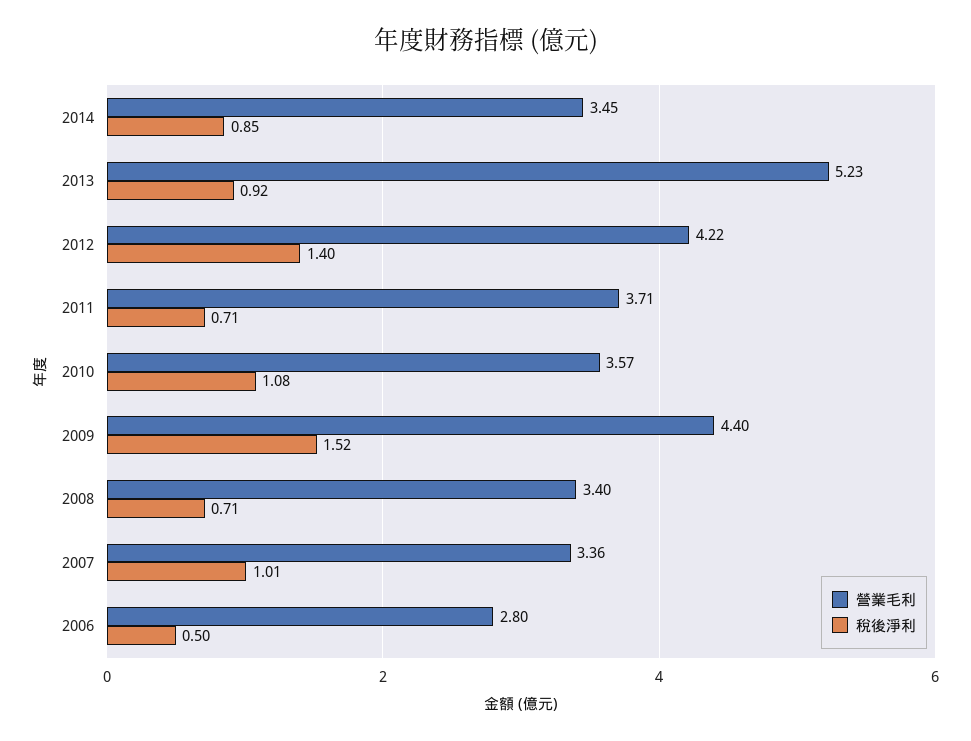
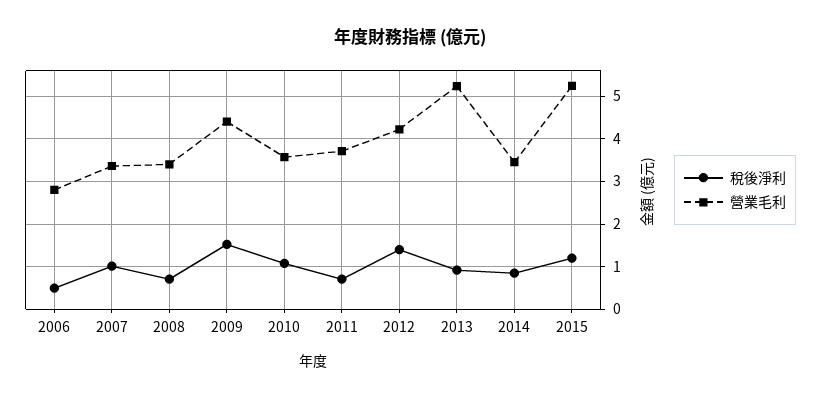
稅後淨利, 2015: none -> 1.2
營業毛利, 2015: none -> 5.2

